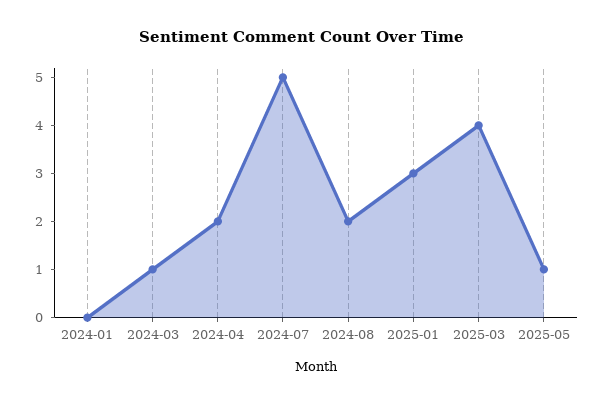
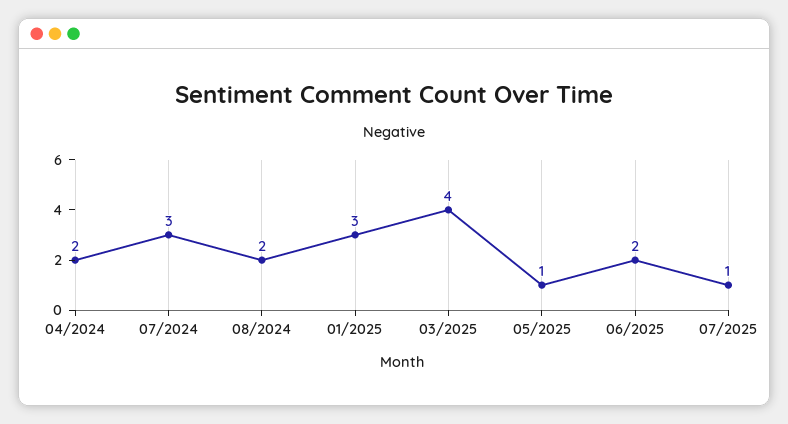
2024-01: 0 -> none
2024-03: 1 -> none
2024-07: 5 -> 3
06/2025: none -> 2
07/2025: none -> 1

